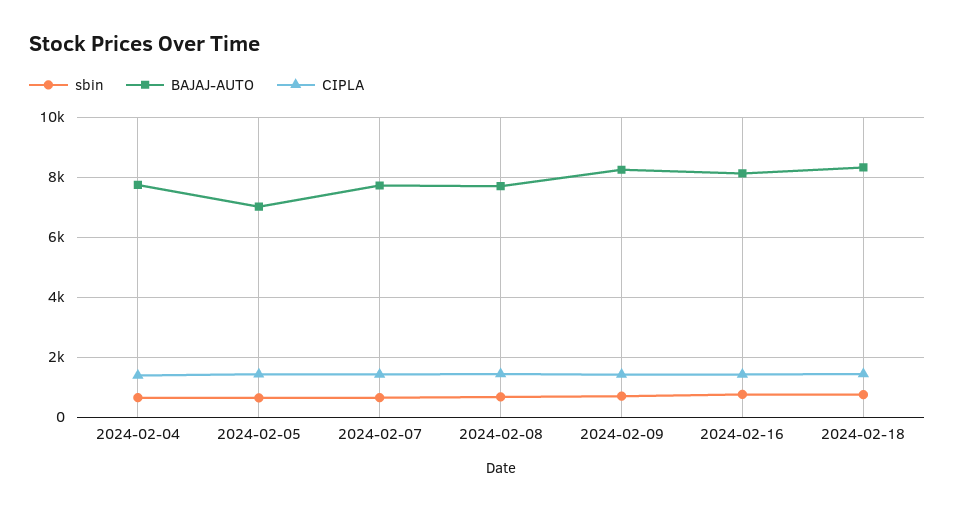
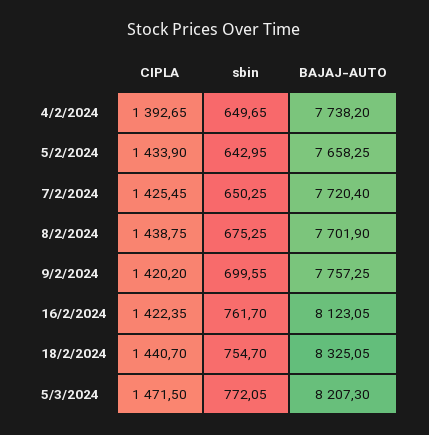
BAJAJ-AUTO, 2024-02-05: 7000 -> 7658.25
BAJAJ-AUTO, 2024-02-09: 8200 -> 7757.25
CIPLA, 5/3/2024: none -> 1471.5
sbin, 5/3/2024: none -> 772.05
BAJAJ-AUTO, 5/3/2024: none -> 8207.3

